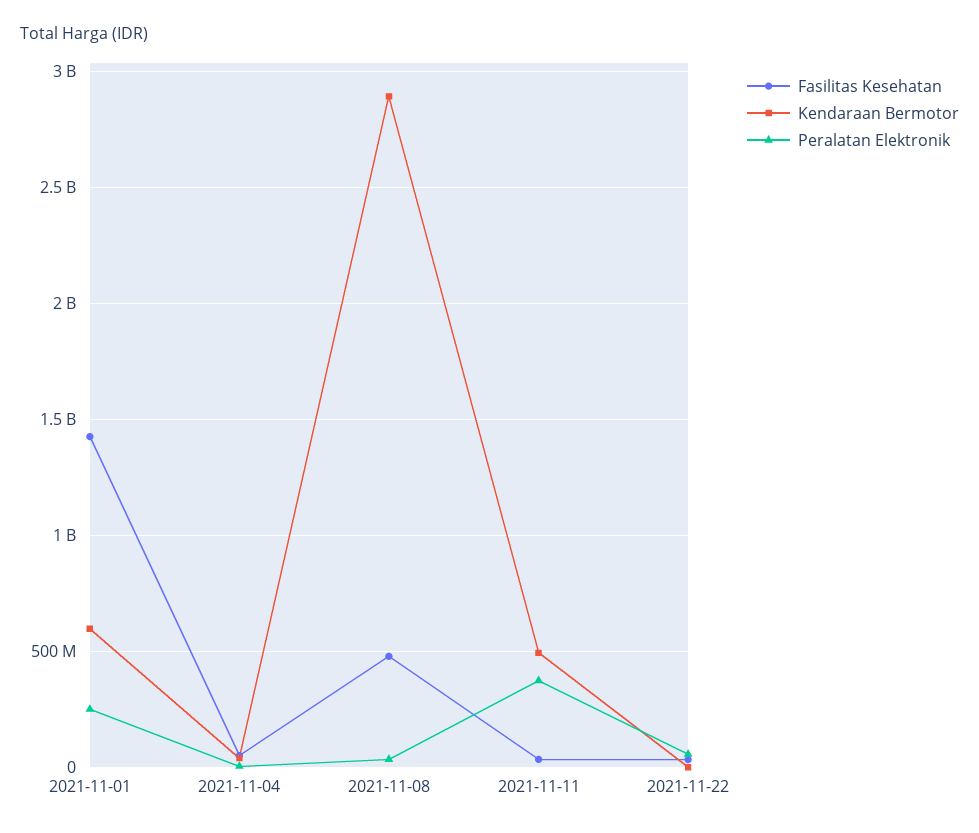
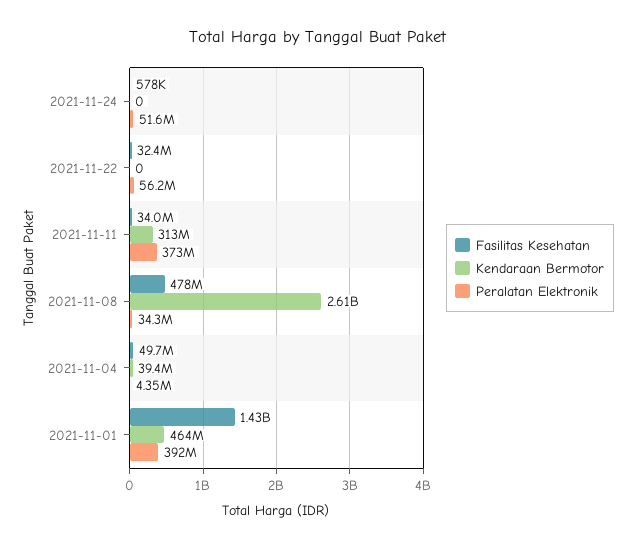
Kendaraan Bermotor, 2021-11-01: 600000000 -> 464000000
Peralatan Elektronik, 2021-11-01: 250000000 -> 392000000
Kendaraan Bermotor, 2021-11-08: 2900000000 -> 2610000000
Kendaraan Bermotor, 2021-11-11: 500000000 -> 313000000
Fasilitas Kesehatan, 2021-11-24: none -> 578000
Kendaraan Bermotor, 2021-11-24: none -> 0
Peralatan Elektronik, 2021-11-24: none -> 51600000

